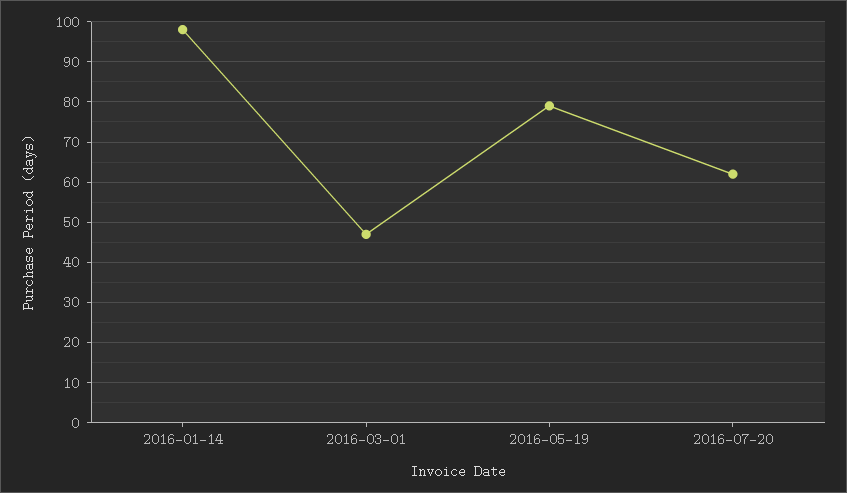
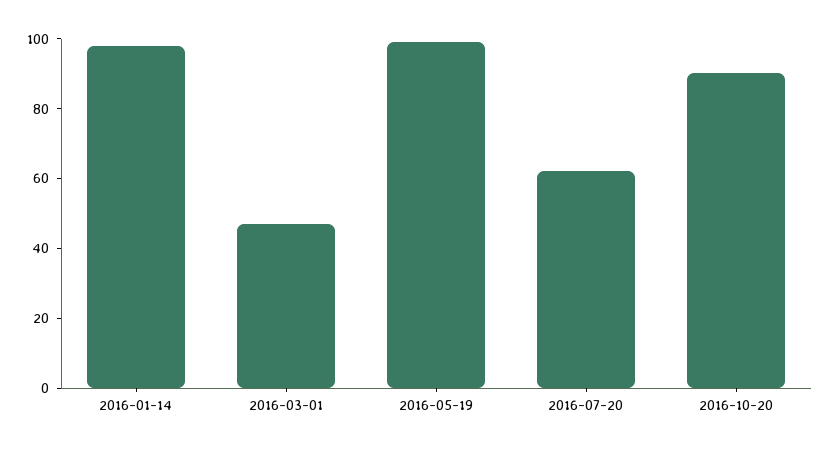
2016-05-19: 80 -> 100
2016-10-20: none -> 90

